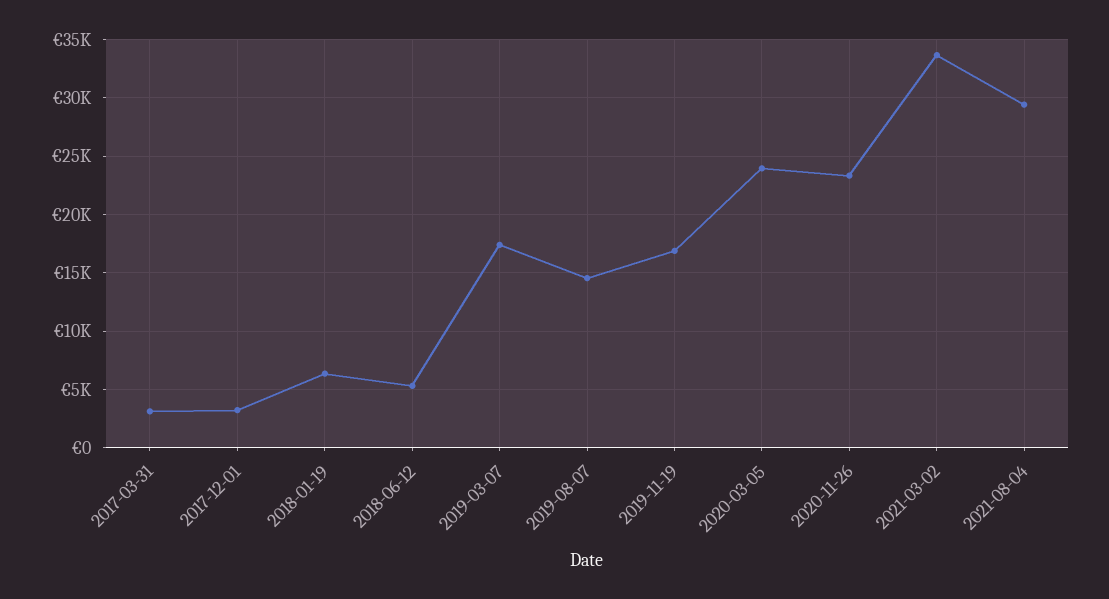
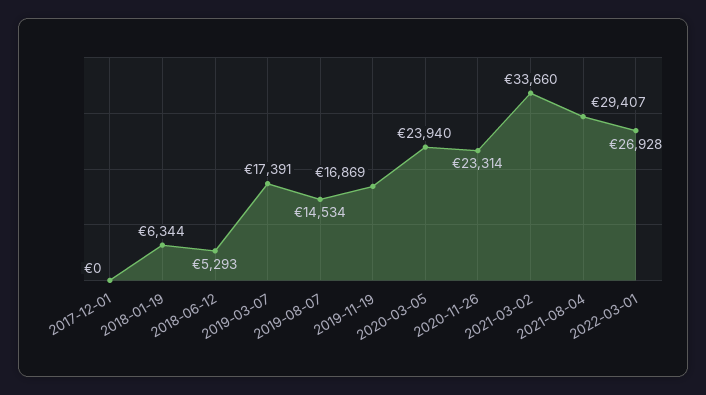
2017-03-31: 3000 -> none
2017-12-01: 3000 -> 0
2022-03-01: none -> 26928

